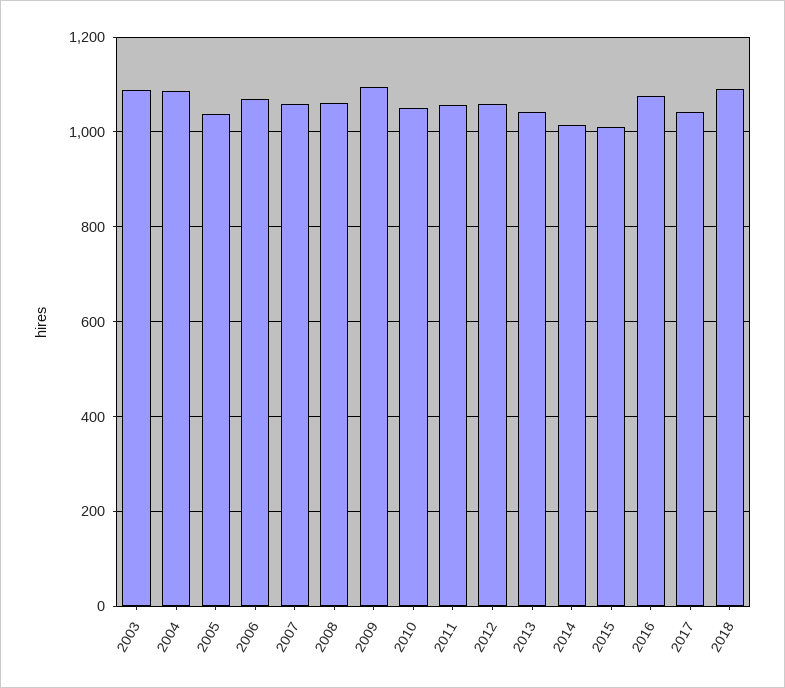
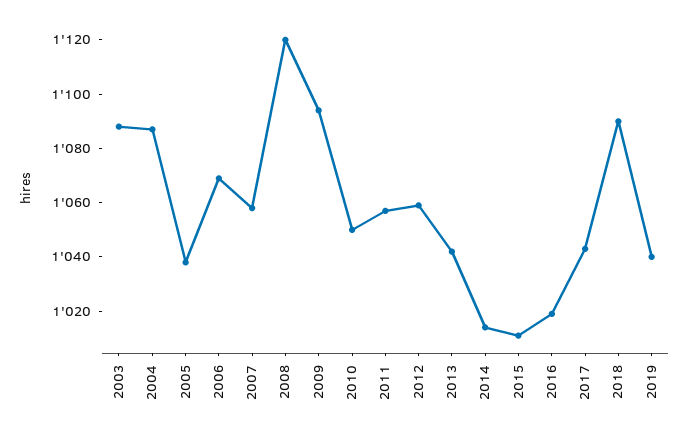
2008: 1060 -> 1120
2016: 1080 -> 1020
2019: none -> 1040

